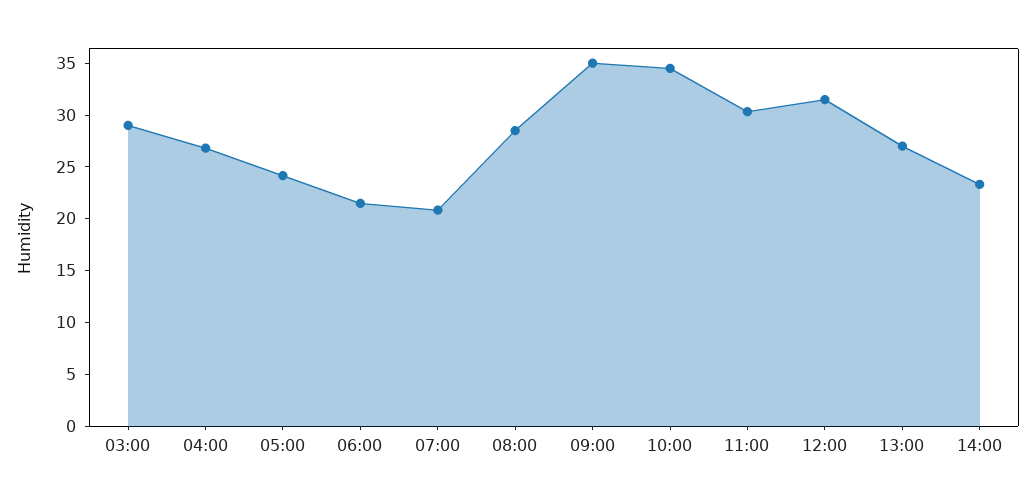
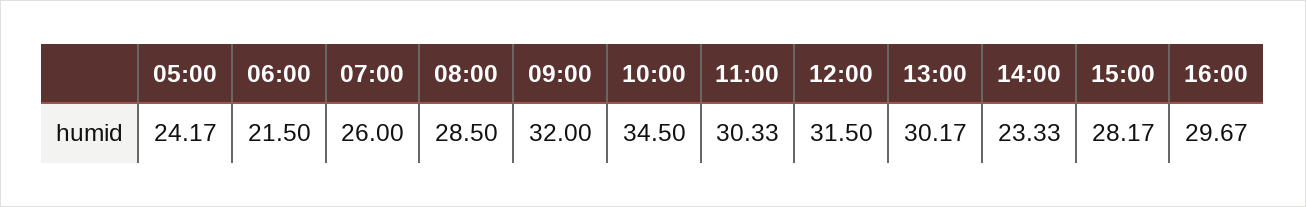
03:00: 29 -> none
04:00: 27 -> none
07:00: 21 -> 26
09:00: 35 -> 32
13:00: 27 -> 30.17
15:00: none -> 28.17
16:00: none -> 29.67

